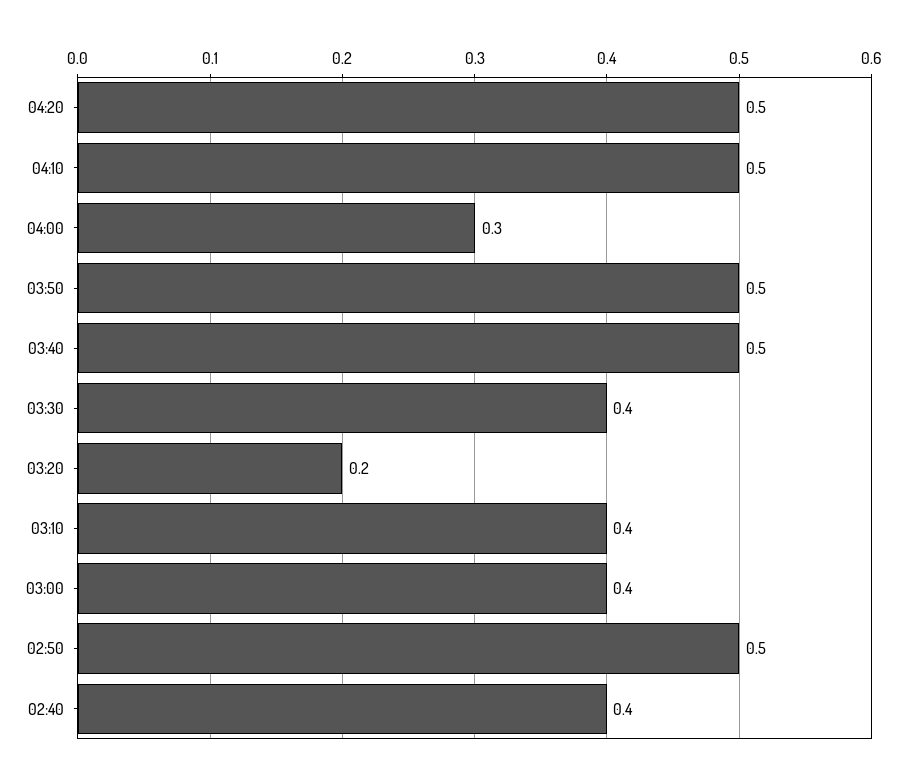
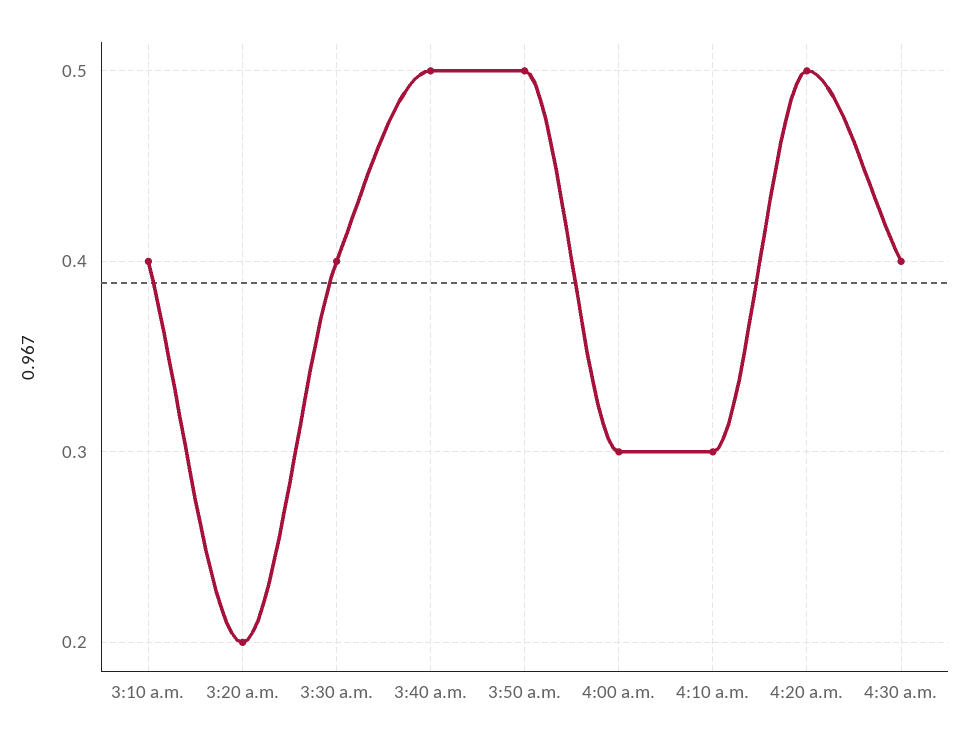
04:10: 0.5 -> 0.3
03:00: 0.4 -> none
02:50: 0.5 -> none
02:40: 0.4 -> none
4:30 a.m.: none -> 0.4

